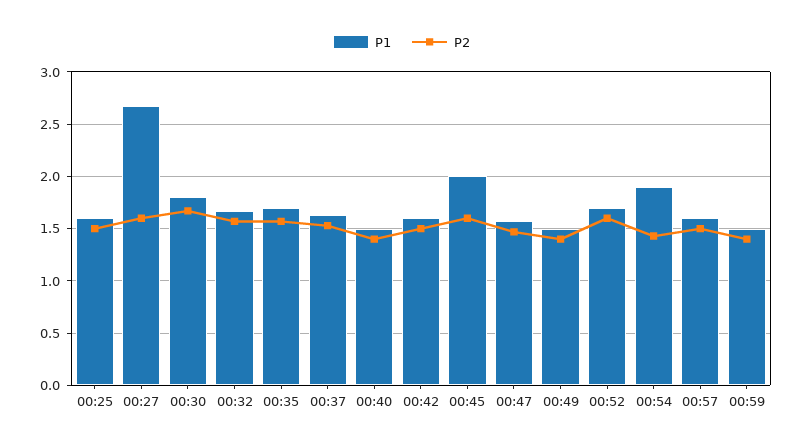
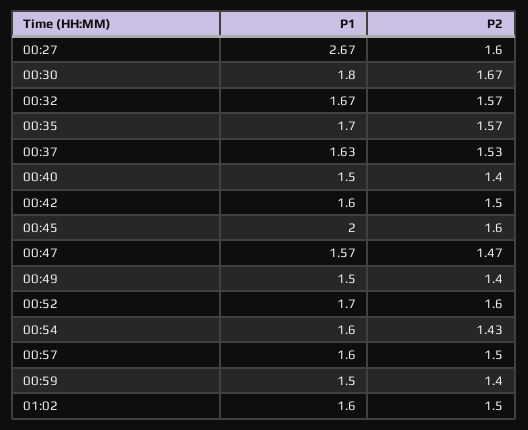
P1, 00:25: 1.6 -> none
P2, 00:25: 1.5 -> none
P1, 00:54: 1.9 -> 1.6
P1, 01:02: none -> 1.6
P2, 01:02: none -> 1.5

